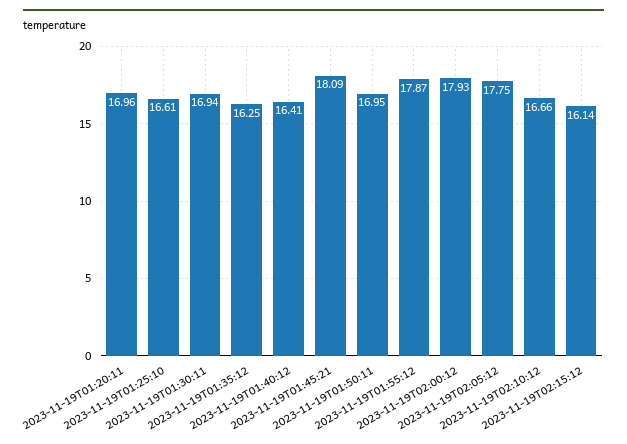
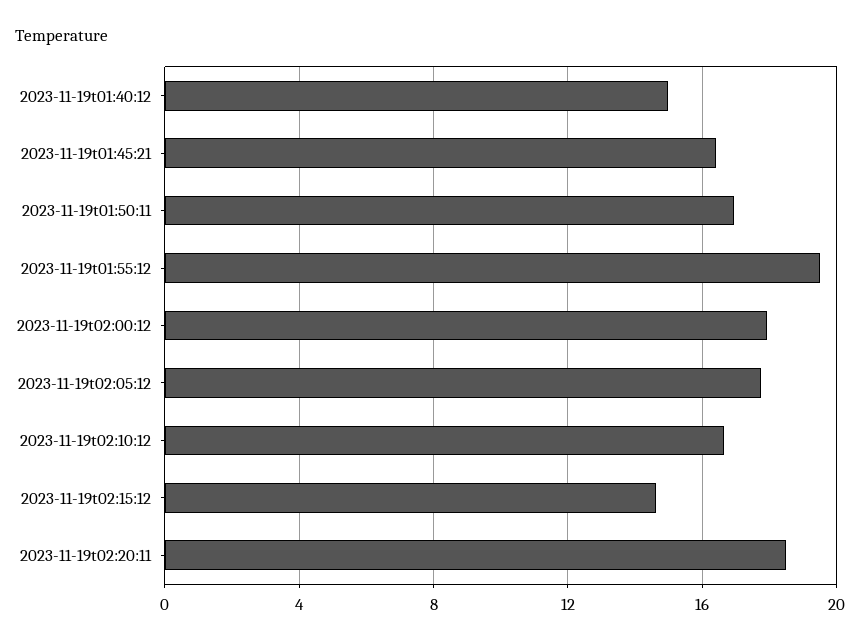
2023-11-19T01:20:11: 16.96 -> none
2023-11-19T01:25:10: 16.61 -> none
2023-11-19T01:30:11: 16.94 -> none
2023-11-19T01:35:12: 16.25 -> none
2023-11-19T01:40:12: 16.41 -> 15
2023-11-19T01:45:21: 18.09 -> 16.5
2023-11-19T01:55:12: 17.87 -> 19.5
2023-11-19T02:15:12: 16.14 -> 14.5
2023-11-19t02:20:11: none -> 18.5

